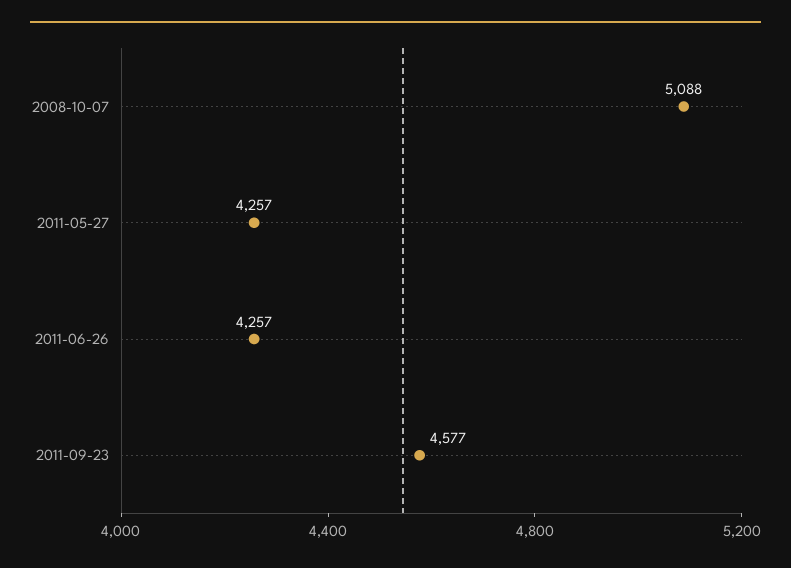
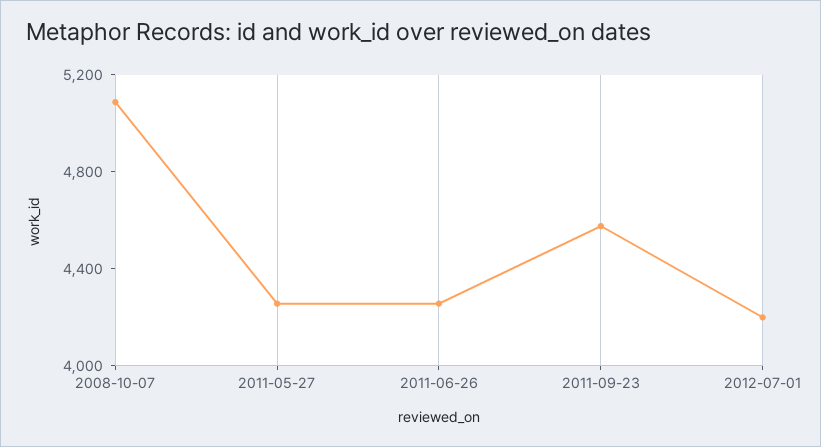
2012-07-01: none -> 4200

